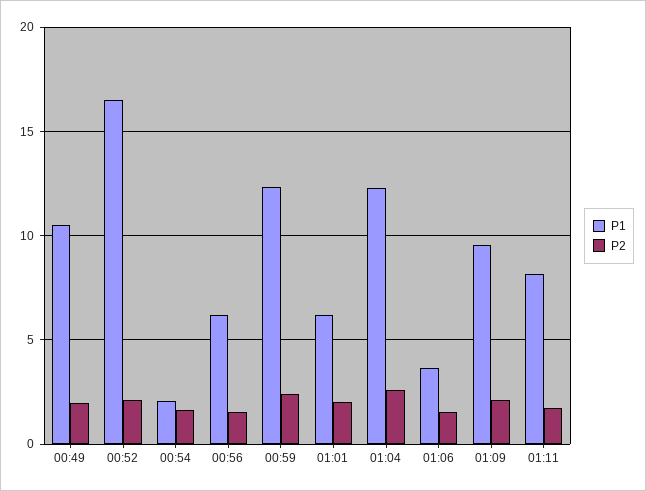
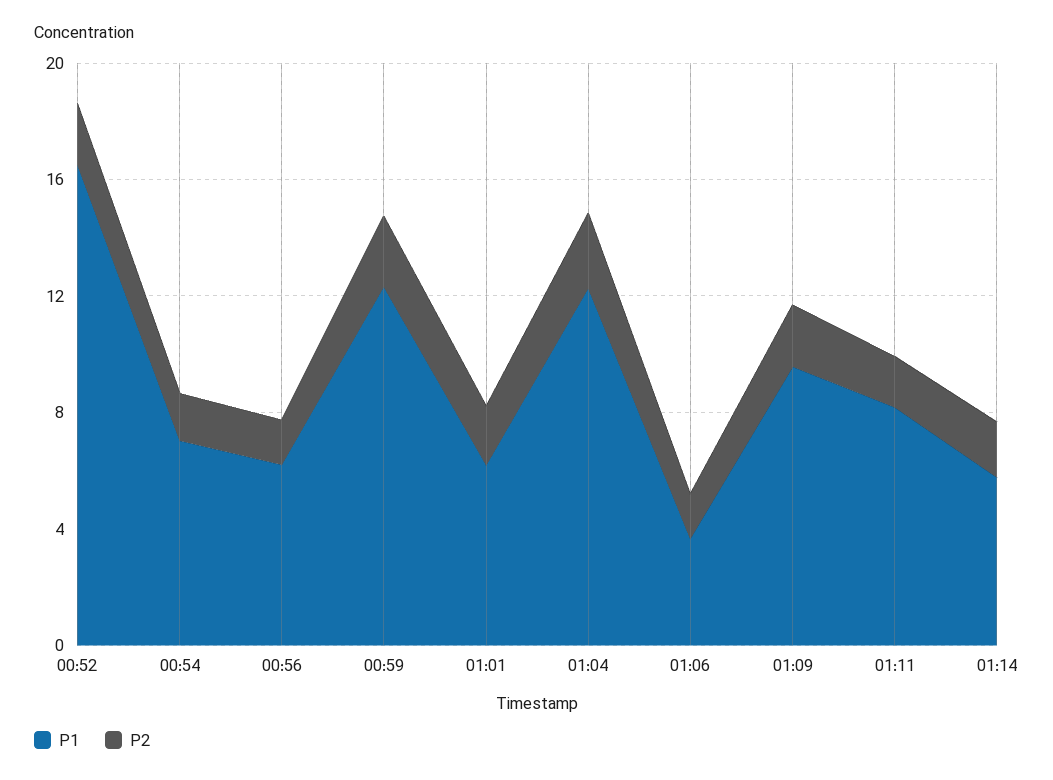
P1, 00:49: 10.5 -> none
P2, 00:49: 2 -> none
P1, 00:54: 2 -> 7
P1, 01:14: none -> 6
P2, 01:14: none -> 2

